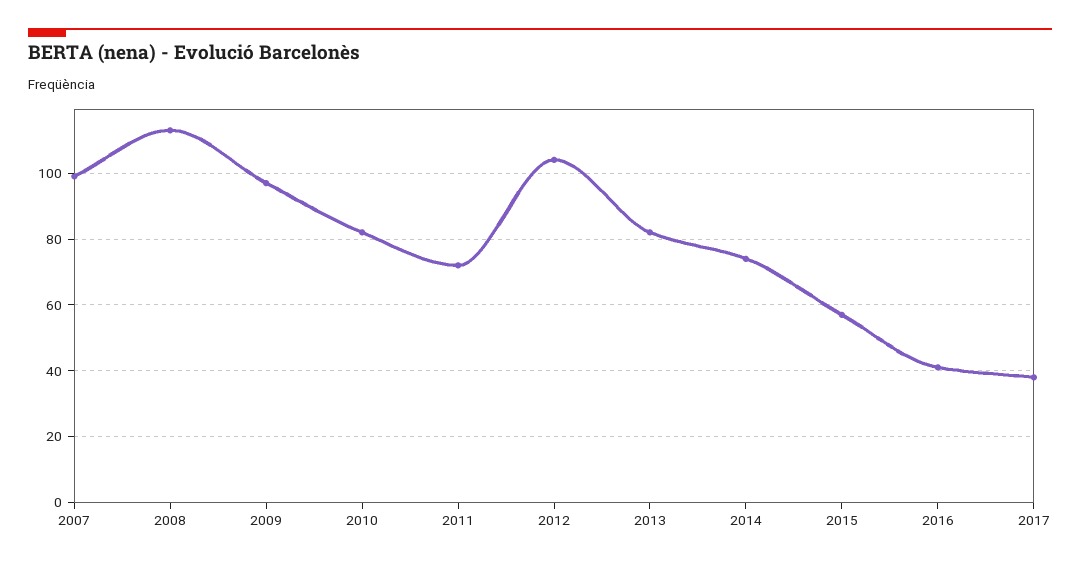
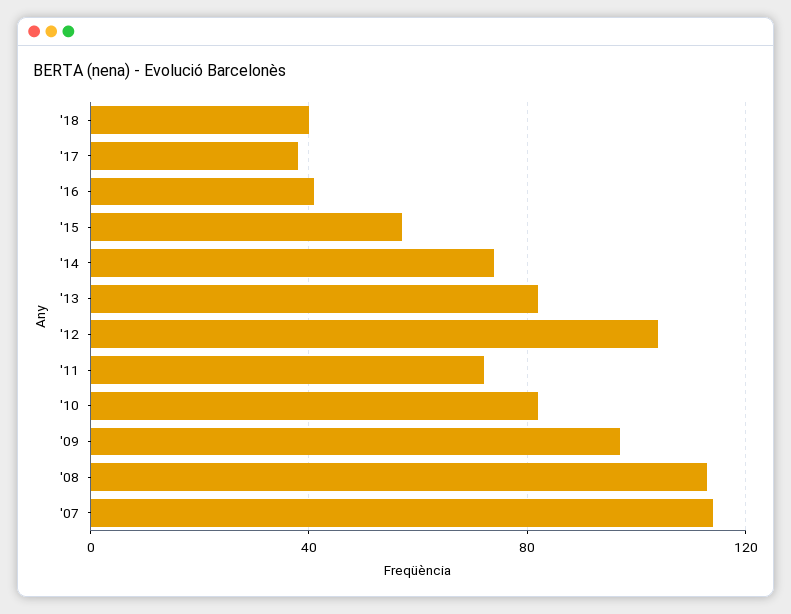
2007: 100 -> 115
'18: none -> 40

